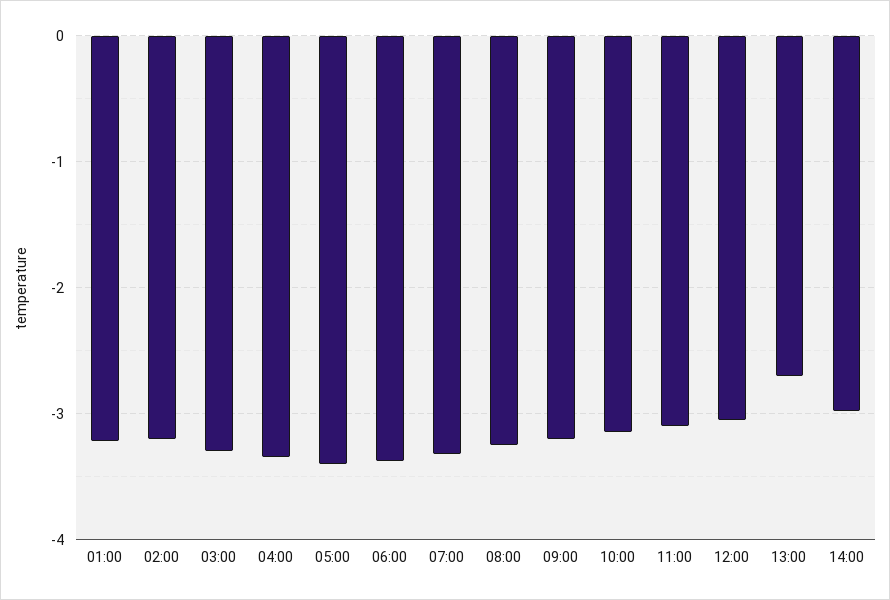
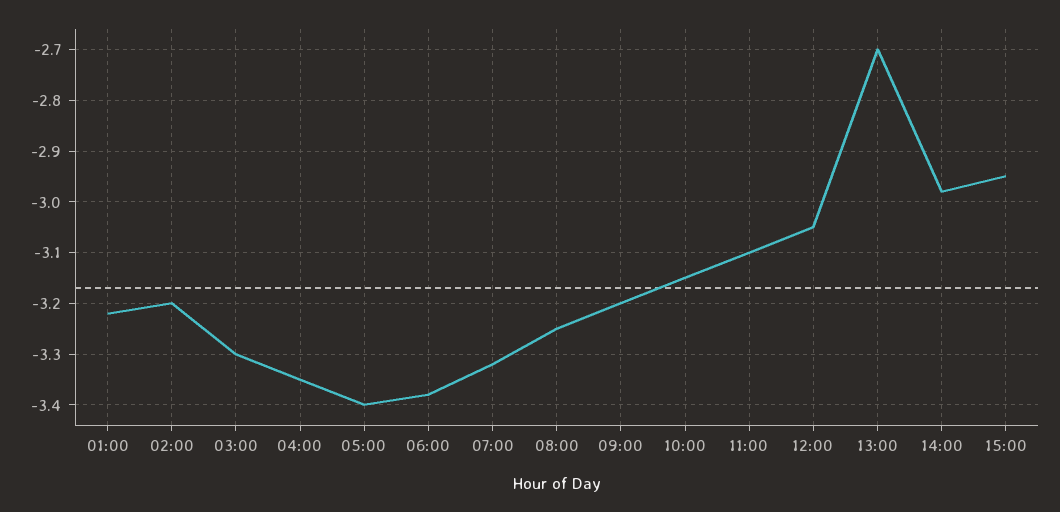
15:00: none -> -2.95

